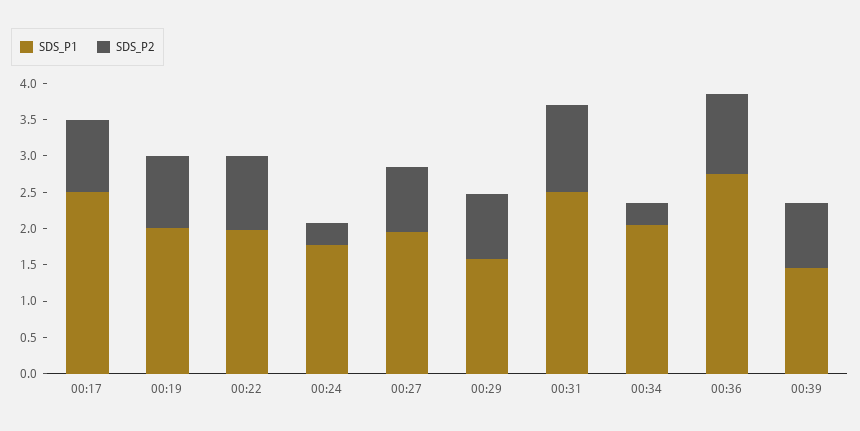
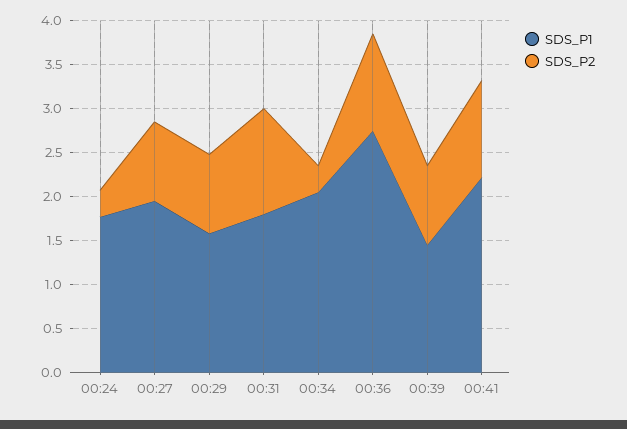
SDS_P1, 00:17: 2.5 -> none
SDS_P2, 00:17: 1 -> none
SDS_P1, 00:19: 2 -> none
SDS_P2, 00:19: 1 -> none
SDS_P1, 00:22: 2 -> none
SDS_P2, 00:22: 1 -> none
SDS_P1, 00:31: 2.5 -> 1.8
SDS_P1, 00:41: none -> 2.2
SDS_P2, 00:41: none -> 1.1

